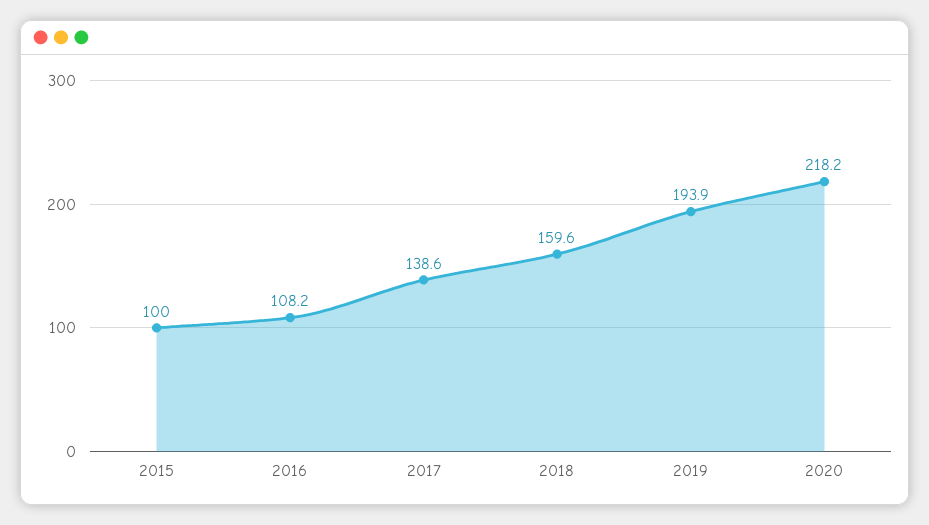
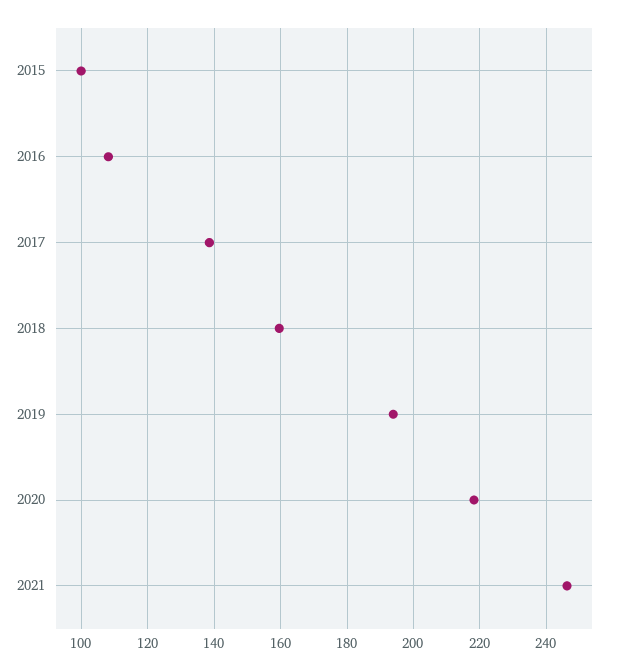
2021: none -> 246

